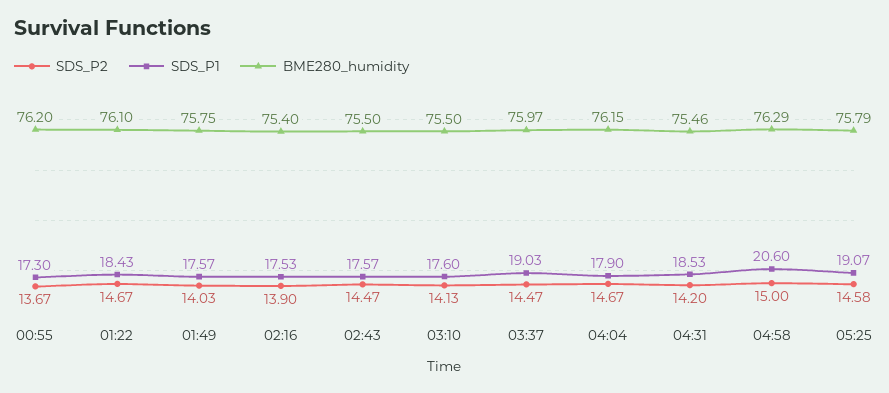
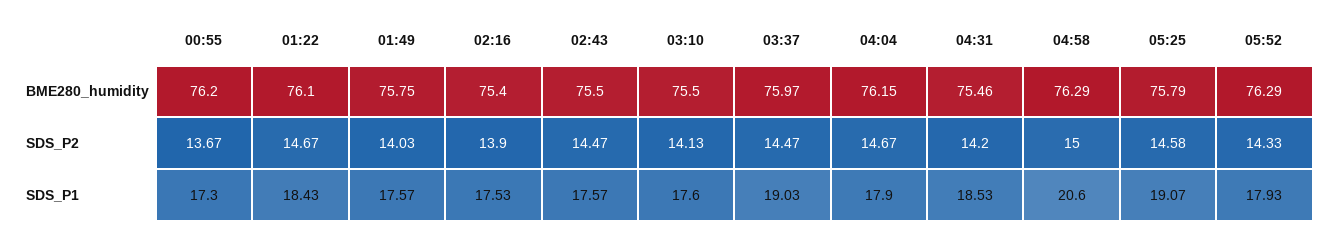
BME280_humidity, 05:52: none -> 76.29
SDS_P2, 05:52: none -> 14.33
SDS_P1, 05:52: none -> 17.93

